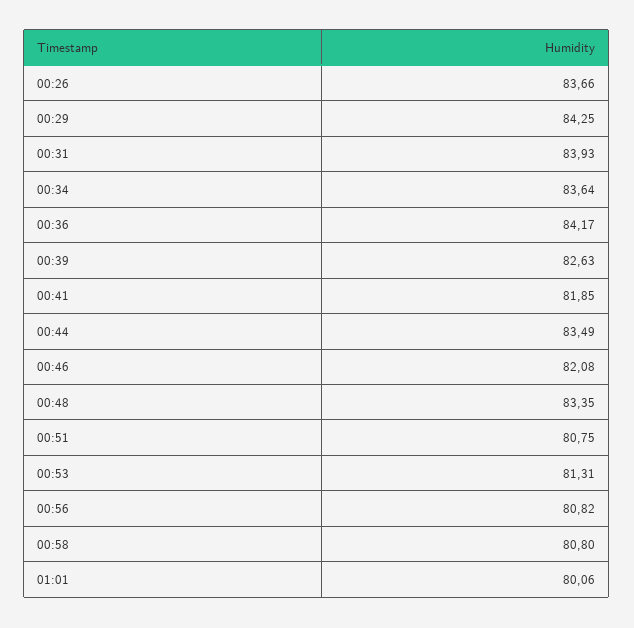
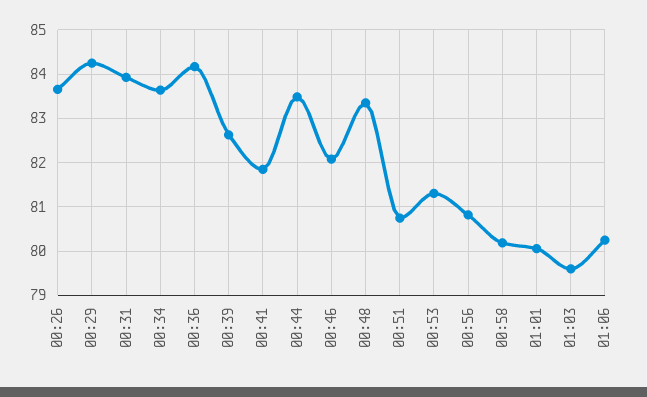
00:58: 80.8 -> 80.2
01:03: none -> 79.6
01:06: none -> 80.2

